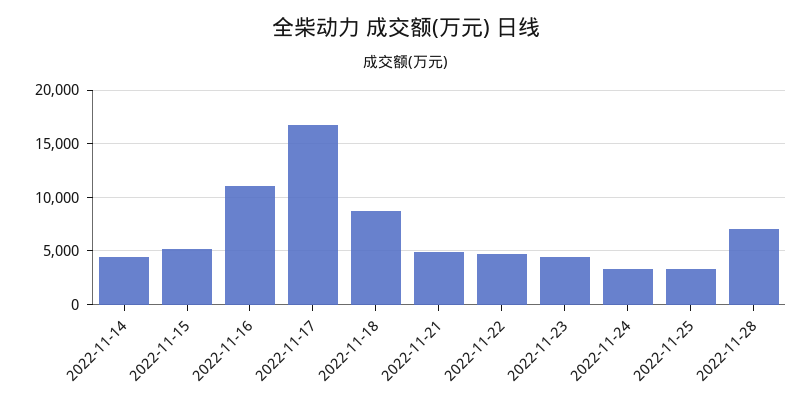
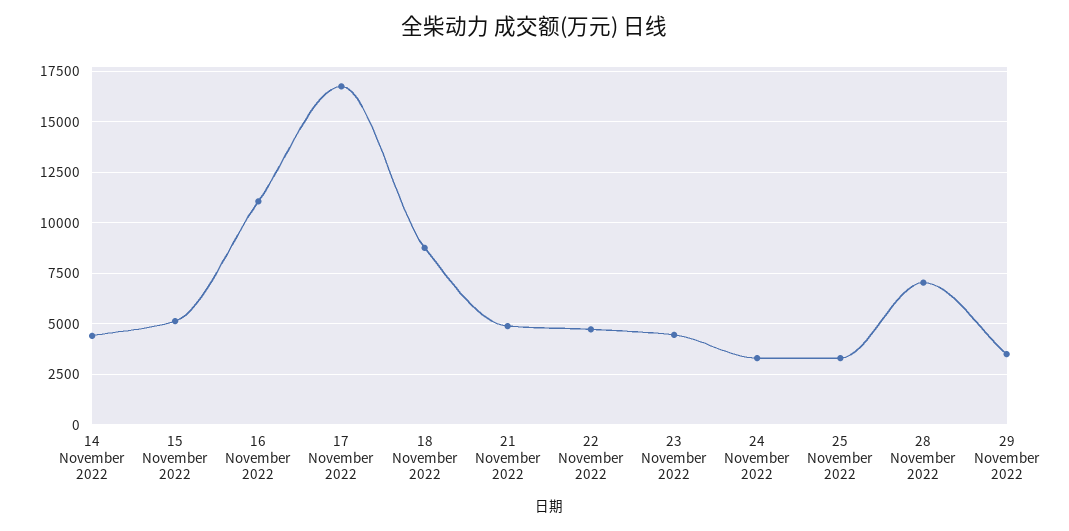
29 November 2022: none -> 3500

